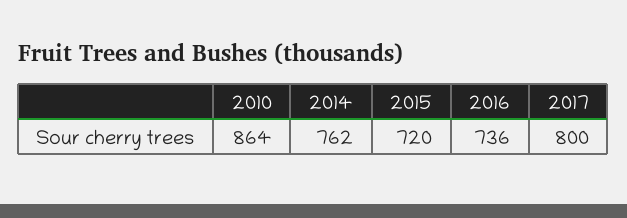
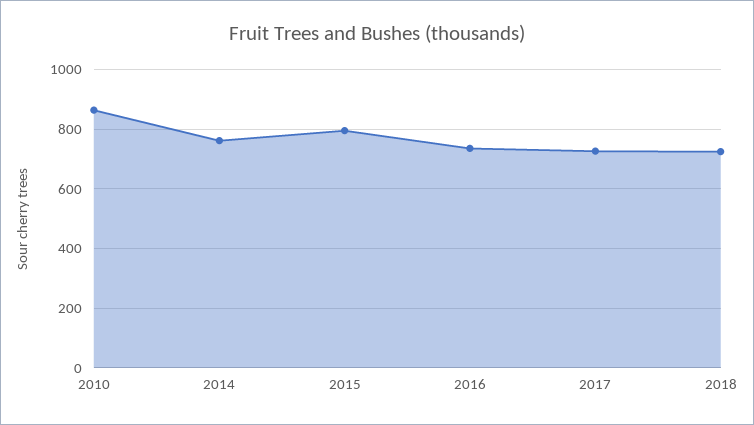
2015: 720 -> 800
2017: 800 -> 725
2018: none -> 725

